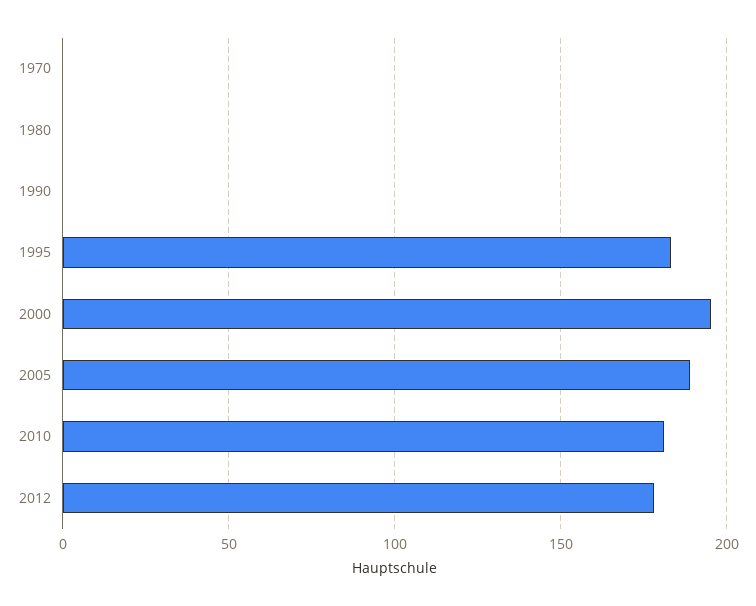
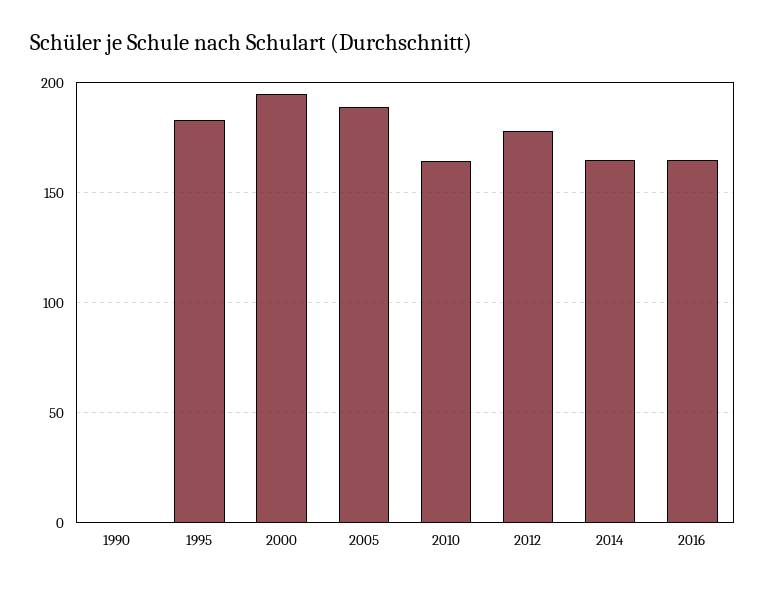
1970: 0 -> none
1980: 0 -> none
2010: 180 -> 165
2014: none -> 165
2016: none -> 165

